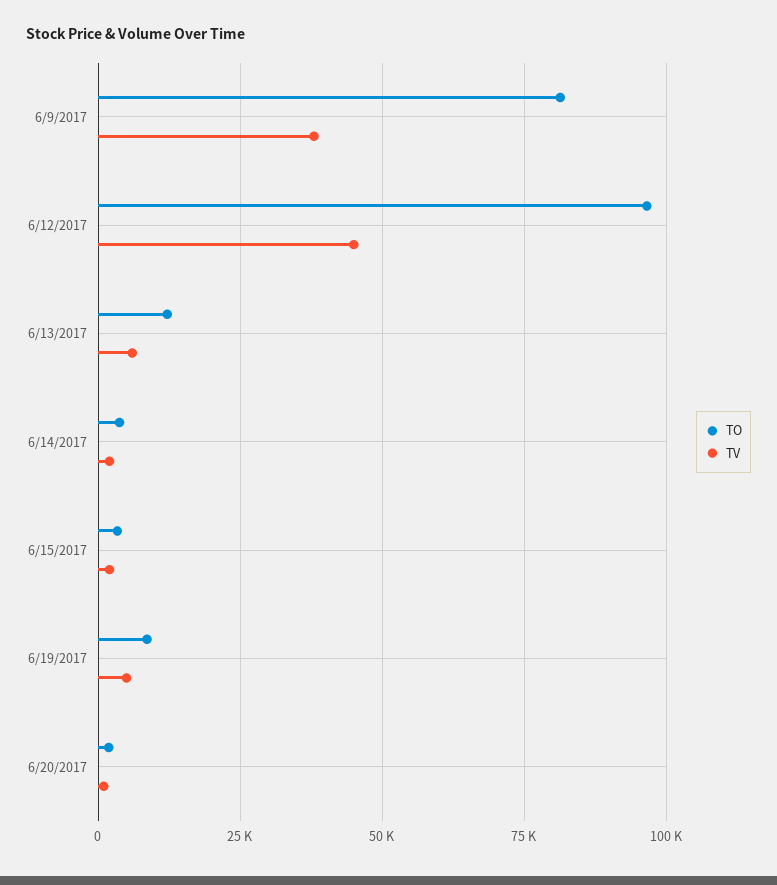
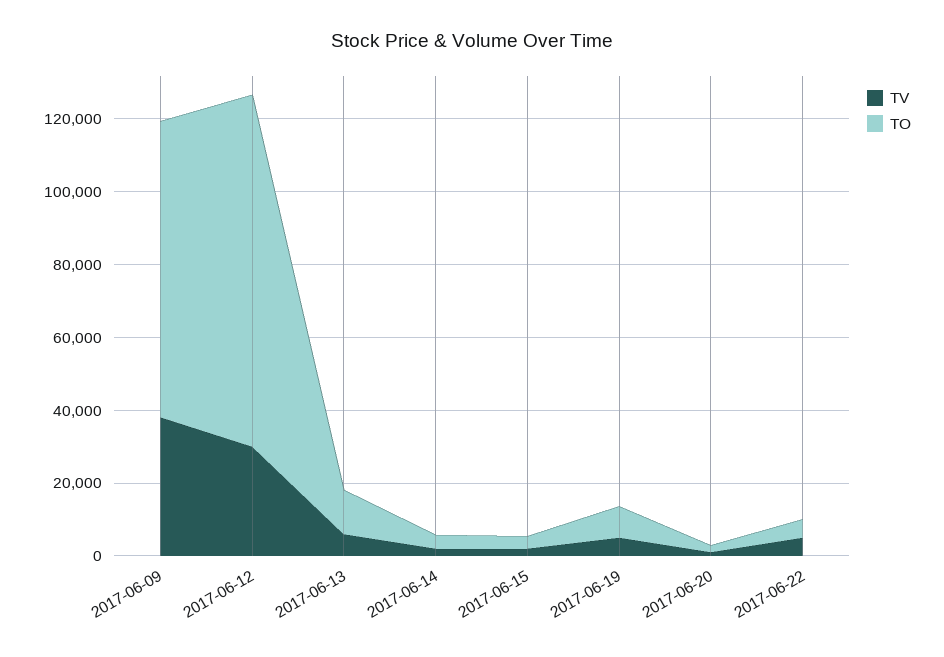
TV, 6/12/2017: 45000 -> 30000
TV, 2017-06-22: none -> 5000
TO, 2017-06-22: none -> 5000

